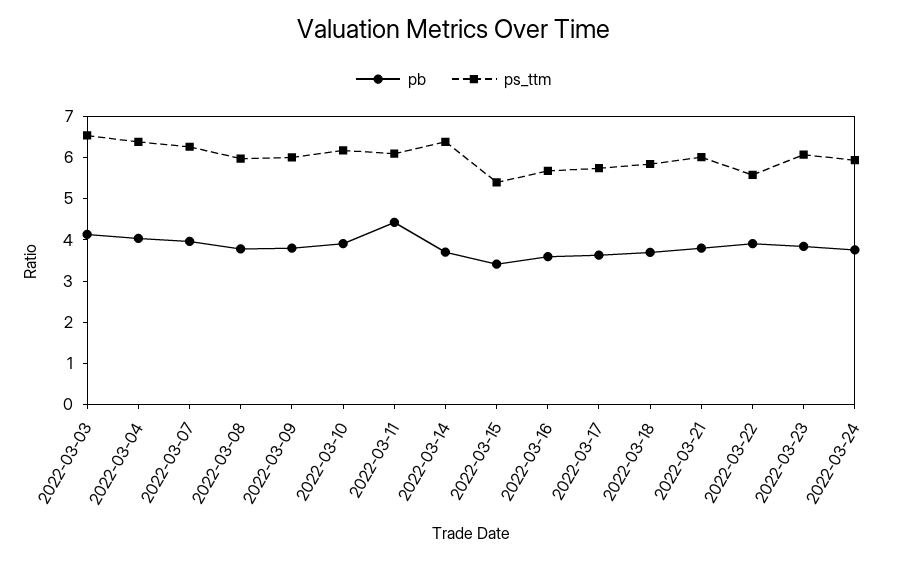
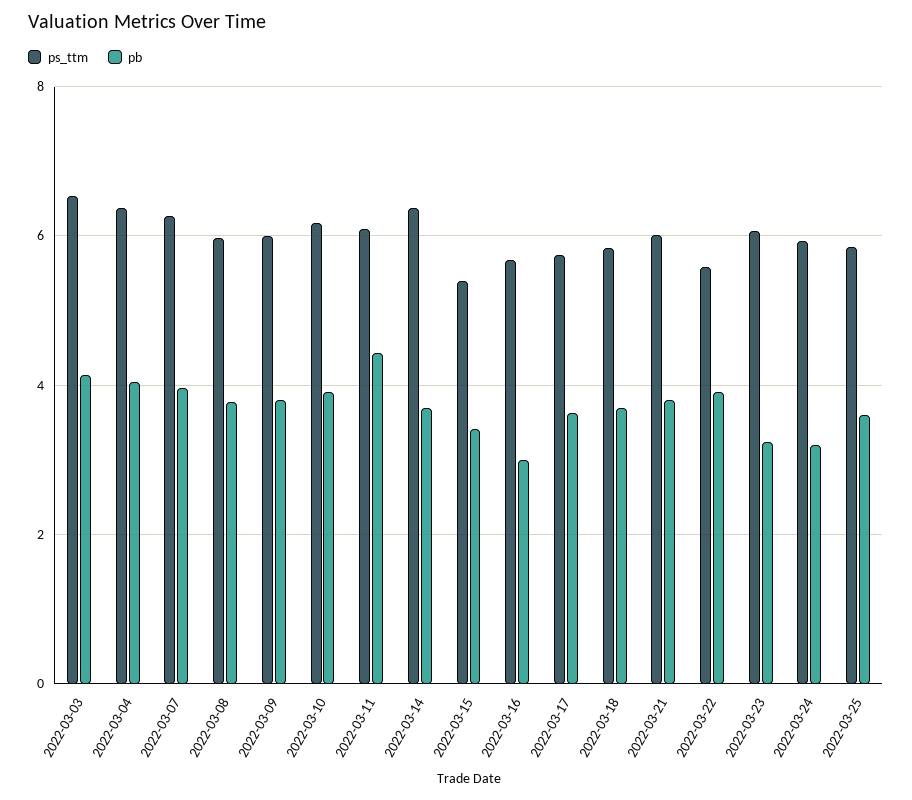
pb, 2022-03-16: 3.6 -> 3
pb, 2022-03-23: 3.8 -> 3.2
pb, 2022-03-24: 3.8 -> 3.2
ps_ttm, 2022-03-25: none -> 5.8
pb, 2022-03-25: none -> 3.6

